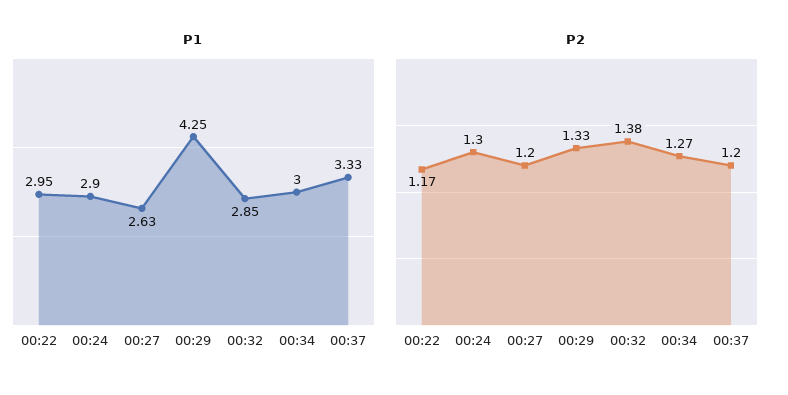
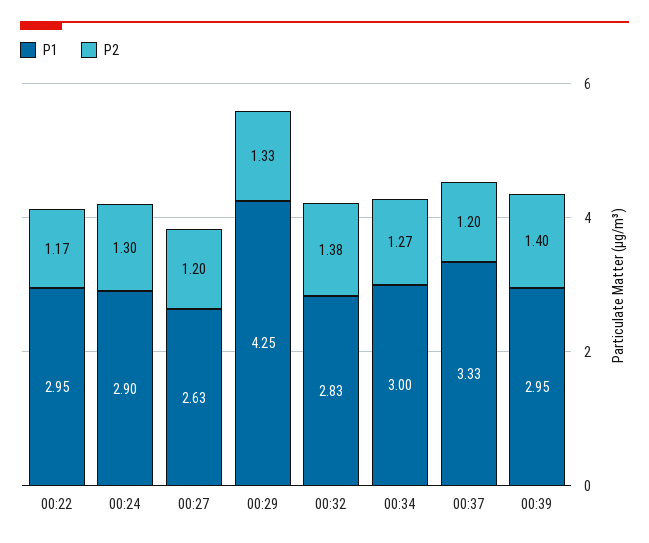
P1, 00:32: 2.85 -> 2.83
P1, 00:39: none -> 2.95
P2, 00:39: none -> 1.4

